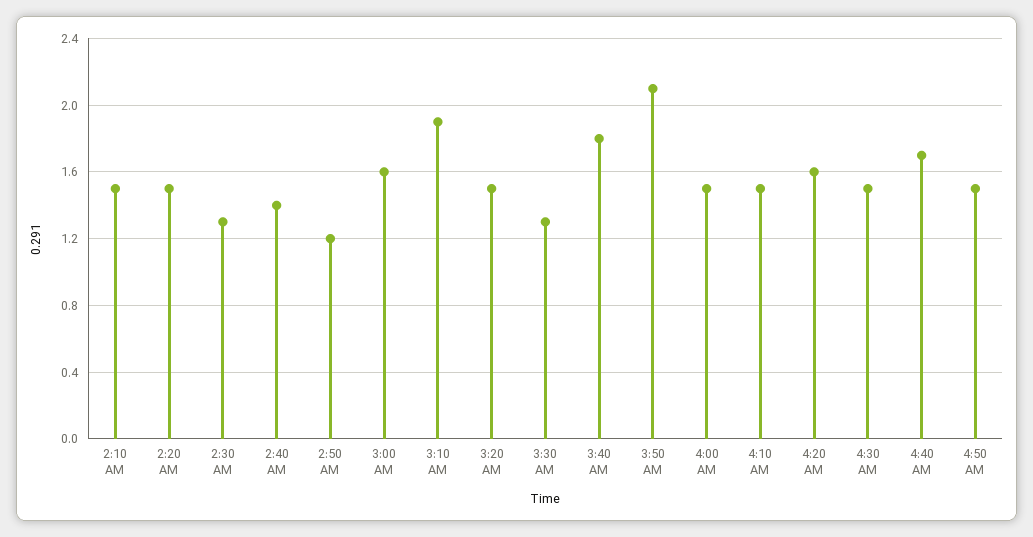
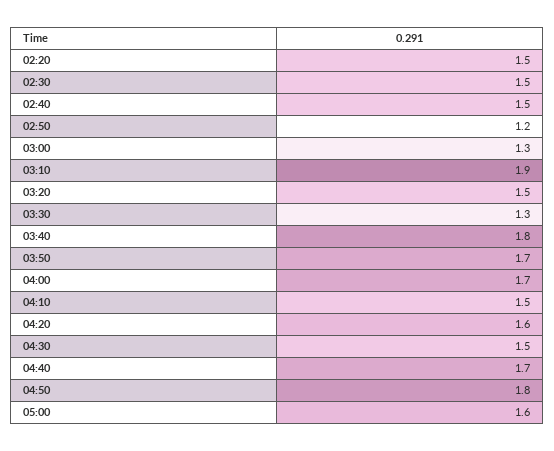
2:10 AM: 1.5 -> none
2:30 AM: 1.3 -> 1.5
2:40 AM: 1.4 -> 1.5
3:00 AM: 1.6 -> 1.3
3:50 AM: 2.1 -> 1.7
4:00 AM: 1.5 -> 1.7
4:50 AM: 1.5 -> 1.8
05:00: none -> 1.6

